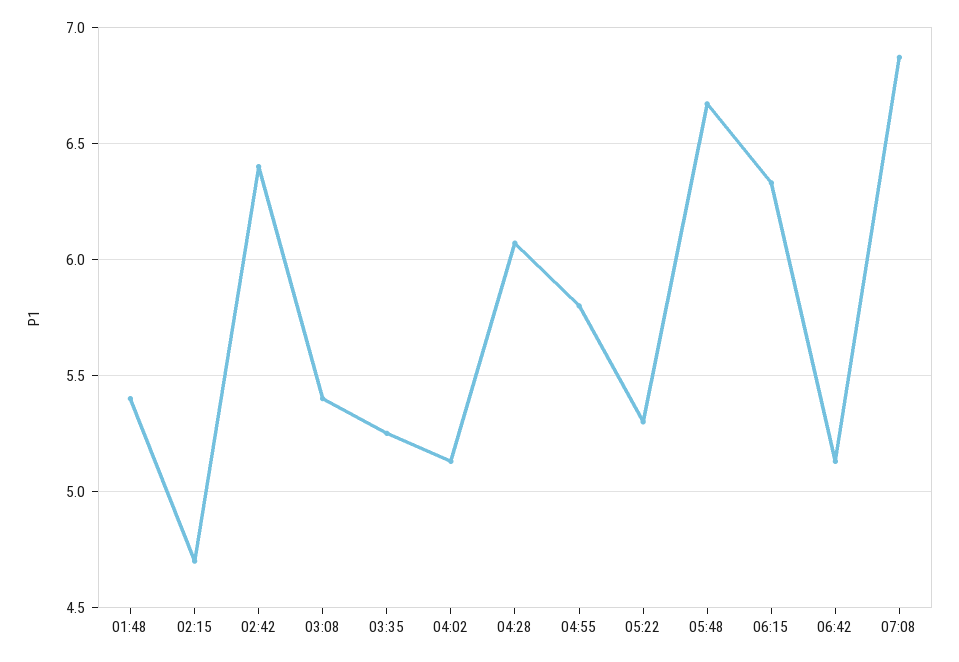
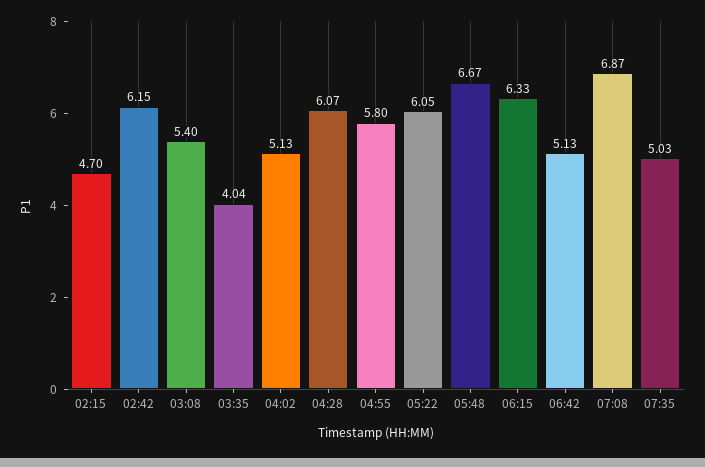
01:48: 5.4 -> none
02:42: 6.4 -> 6.15
03:35: 5.25 -> 4.04
05:22: 5.3 -> 6.05
07:35: none -> 5.03

